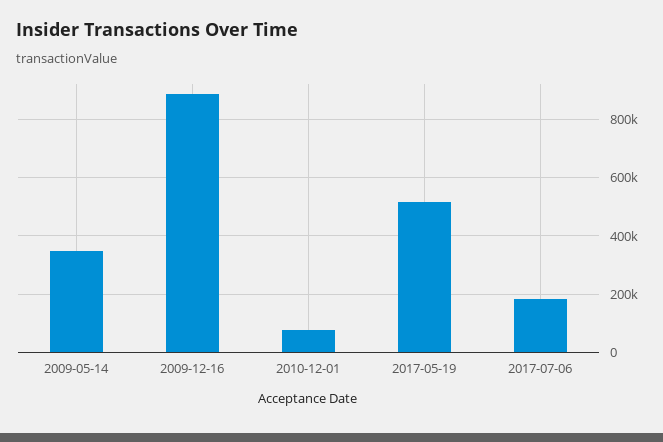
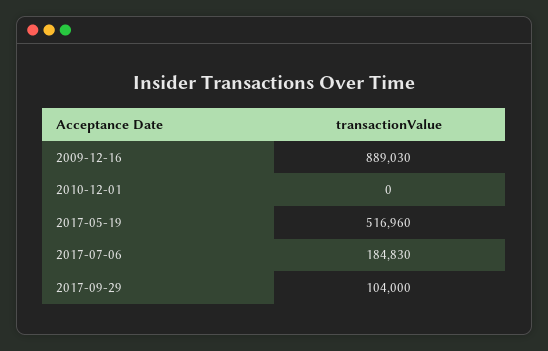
2009-05-14: 350000 -> none
2010-12-01: 75000 -> 0
2017-09-29: none -> 104000

